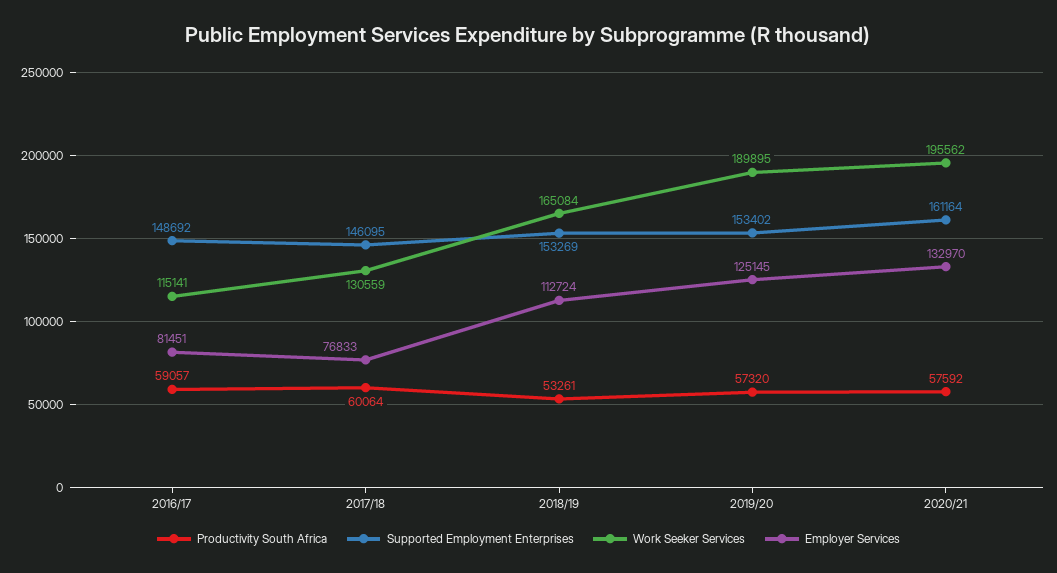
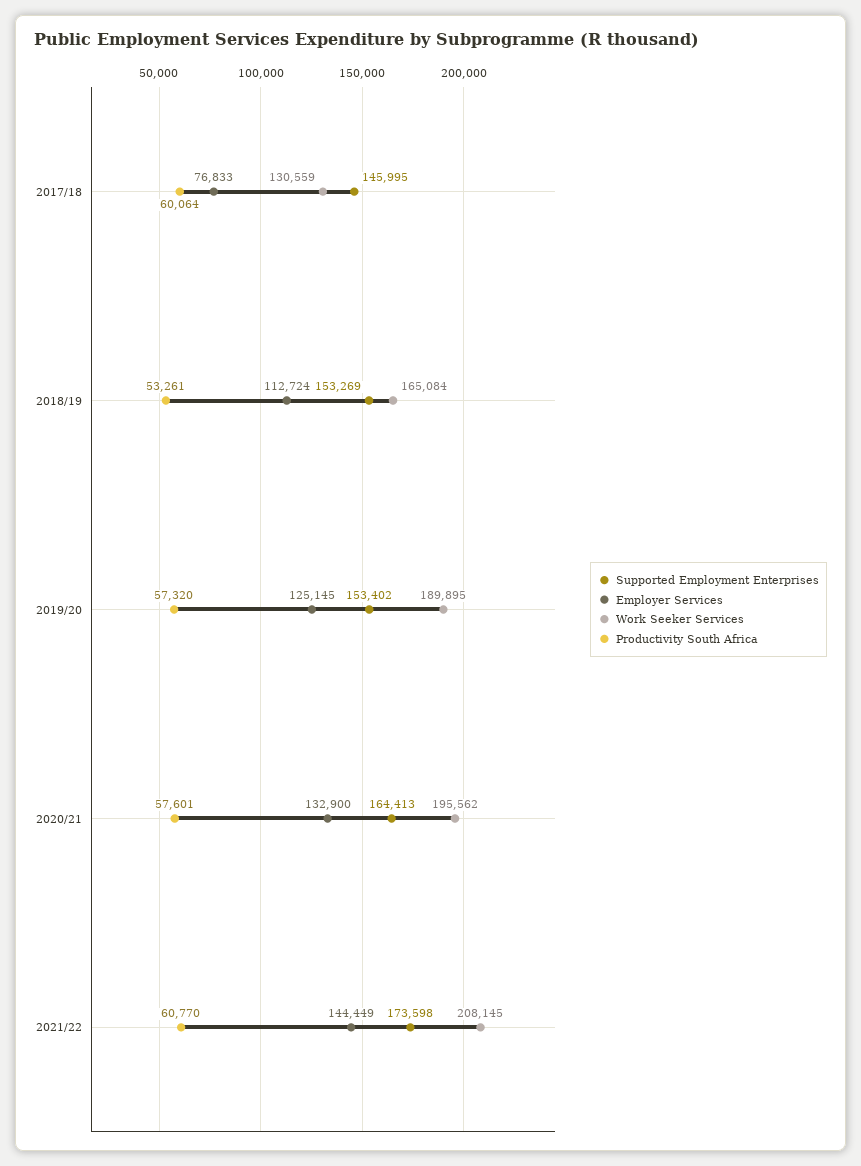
Productivity South Africa, 2016/17: 59057 -> none
Supported Employment Enterprises, 2016/17: 148692 -> none
Work Seeker Services, 2016/17: 115141 -> none
Employer Services, 2016/17: 81451 -> none
Supported Employment Enterprises, 2017/18: 146095 -> 145995
Productivity South Africa, 2020/21: 57592 -> 57601
Supported Employment Enterprises, 2020/21: 161164 -> 164413
Employer Services, 2020/21: 132970 -> 132900
Supported Employment Enterprises, 2021/22: none -> 173598
Employer Services, 2021/22: none -> 144449
Work Seeker Services, 2021/22: none -> 208145
Productivity South Africa, 2021/22: none -> 60770

